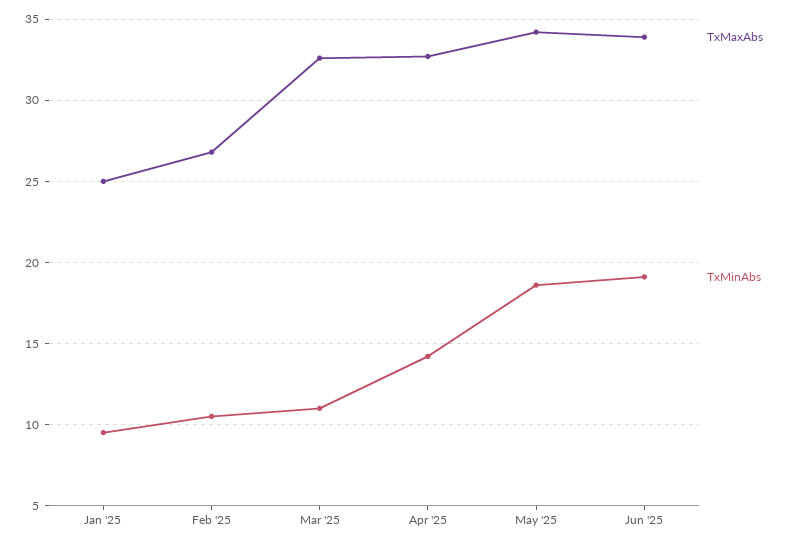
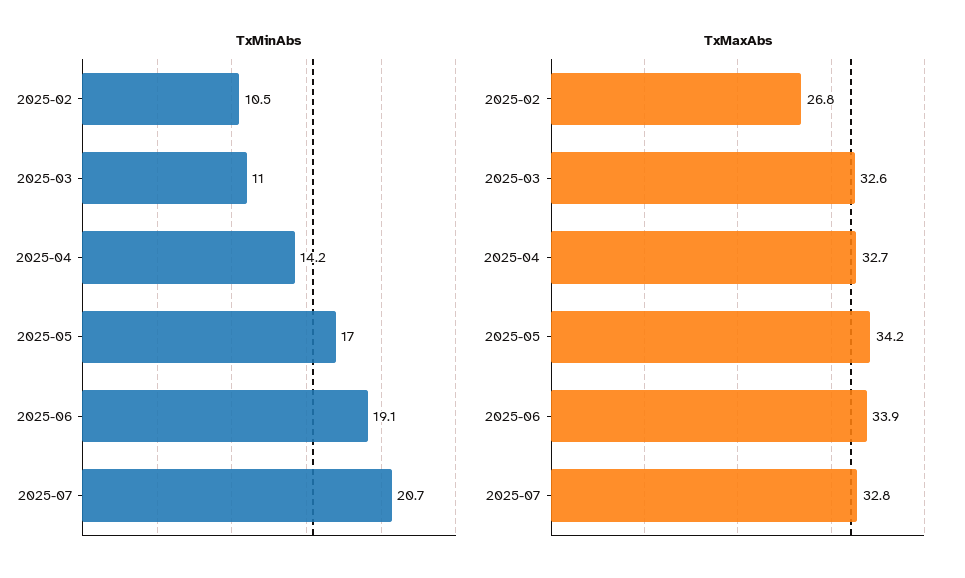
TxMaxAbs, Jan '25: 25 -> none
TxMinAbs, Jan '25: 9.5 -> none
TxMinAbs, May '25: 18.5 -> 17
TxMinAbs, 2025-07: none -> 20.7
TxMaxAbs, 2025-07: none -> 32.8

